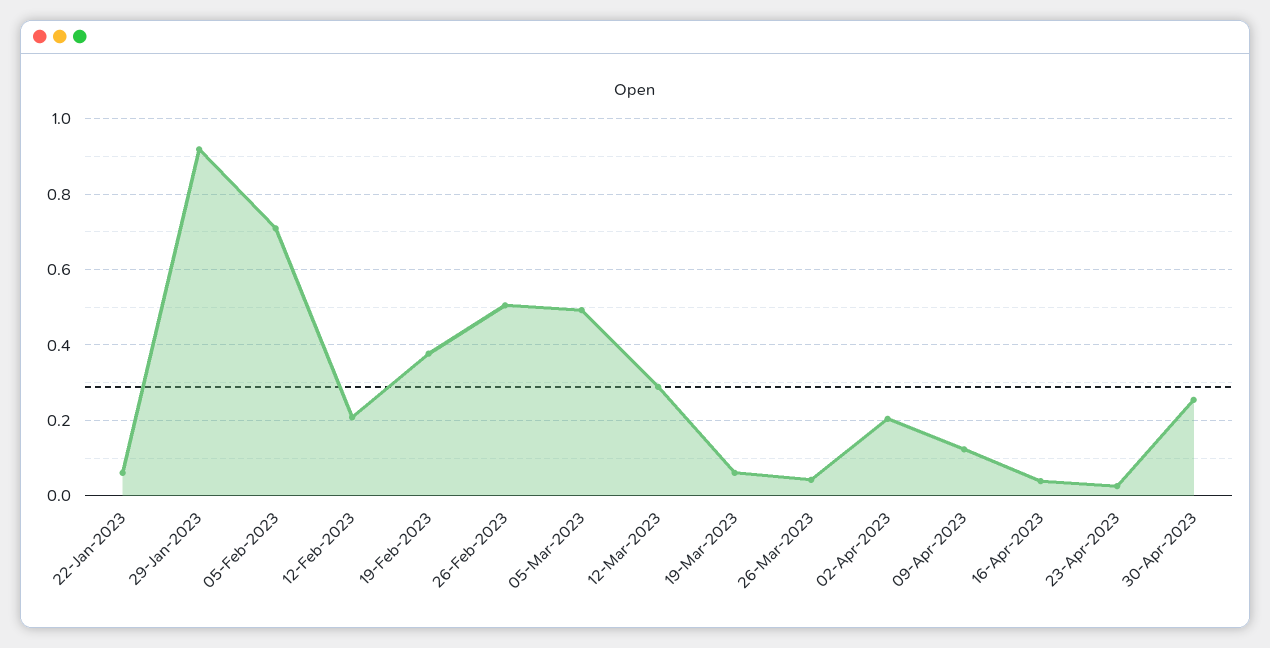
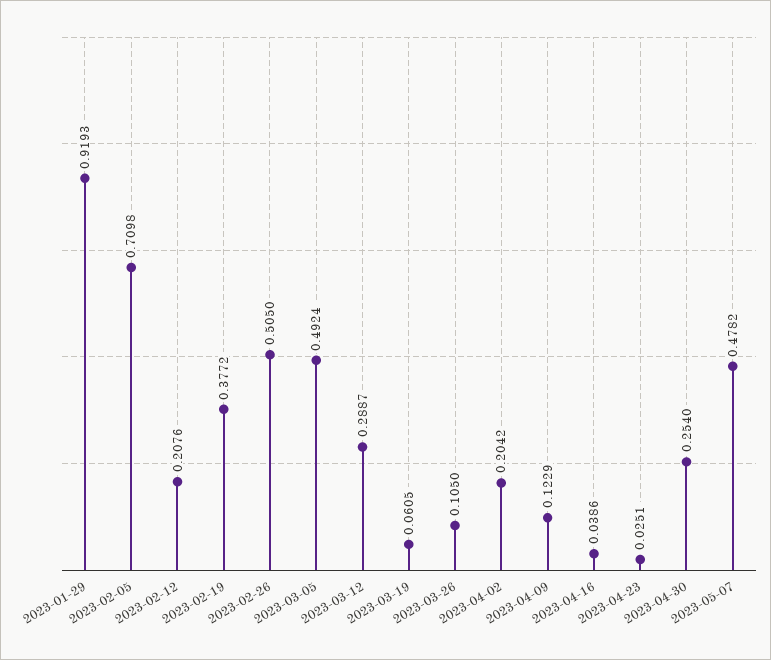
22-Jan-2023: 0.06 -> none
26-Mar-2023: 0.04 -> 0.105
2023-05-07: none -> 0.4782

